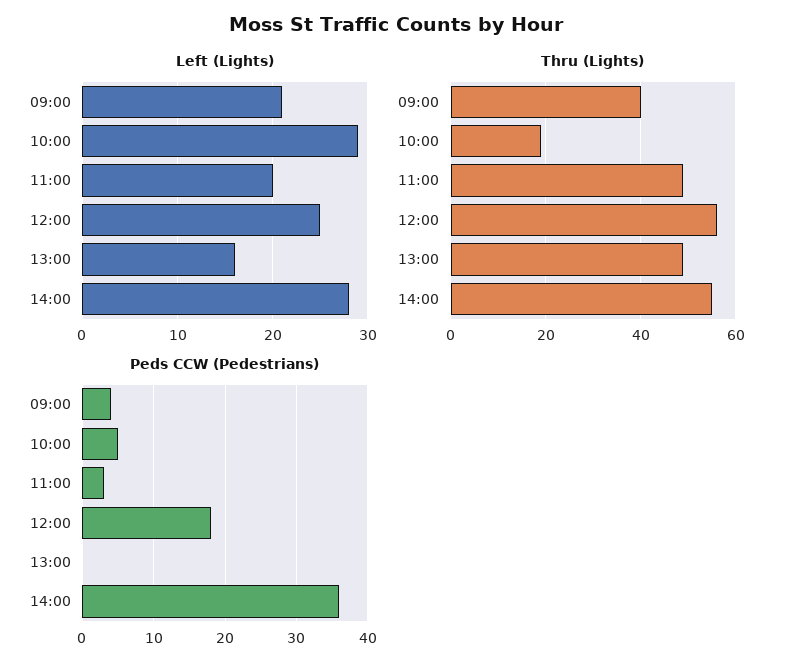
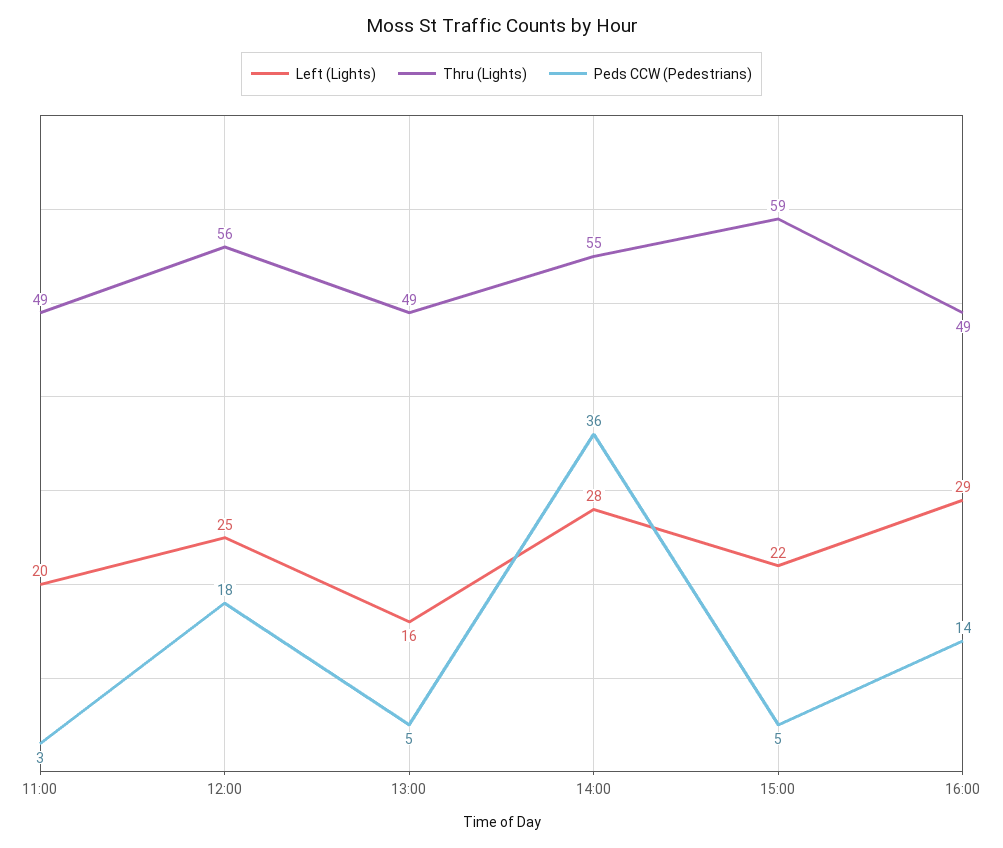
Left (Lights), 09:00: 21 -> none
Left (Lights), 10:00: 29 -> none
Thru (Lights), 09:00: 40 -> none
Thru (Lights), 10:00: 20 -> none
Peds CCW (Pedestrians), 09:00: 4 -> none
Peds CCW (Pedestrians), 10:00: 5 -> none
Peds CCW (Pedestrians), 13:00: 0 -> 5
Left (Lights), 15:00: none -> 22
Thru (Lights), 15:00: none -> 59
Peds CCW (Pedestrians), 15:00: none -> 5
Left (Lights), 16:00: none -> 29
Thru (Lights), 16:00: none -> 49
Peds CCW (Pedestrians), 16:00: none -> 14

